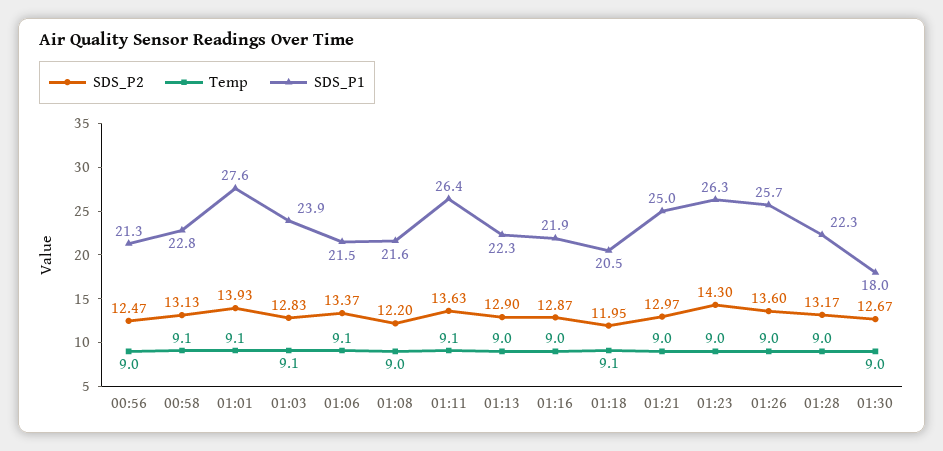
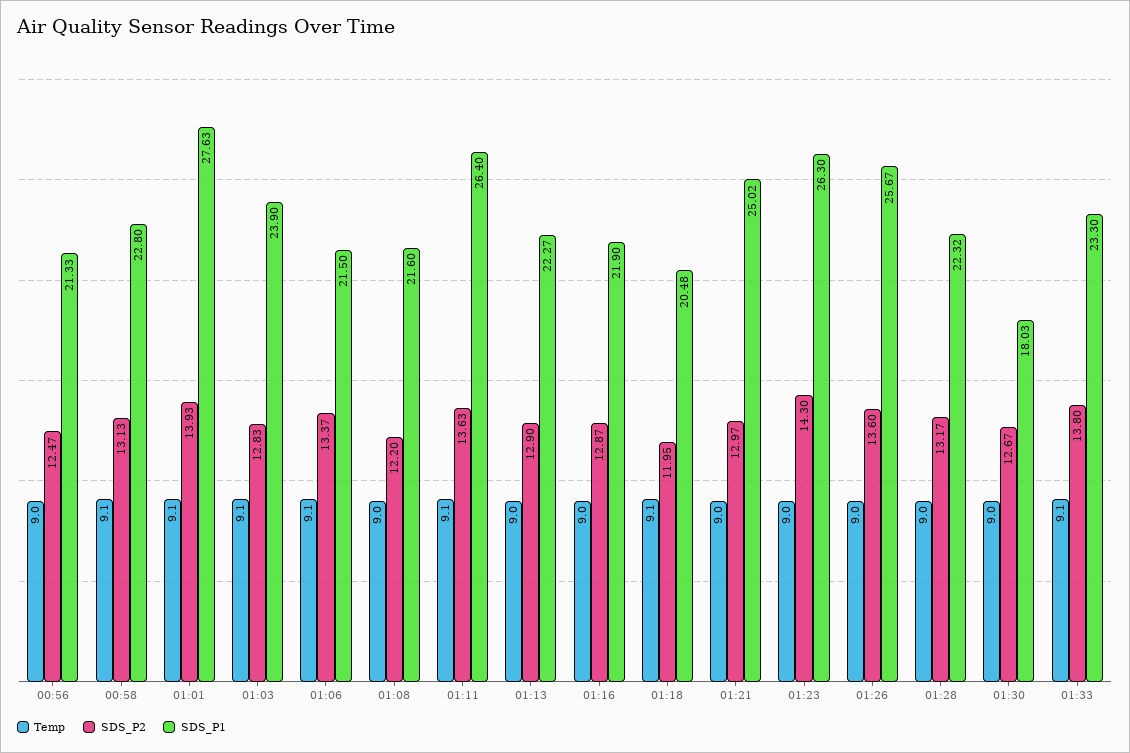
Temp, 01:33: none -> 9.1
SDS_P2, 01:33: none -> 13.8
SDS_P1, 01:33: none -> 23.3

